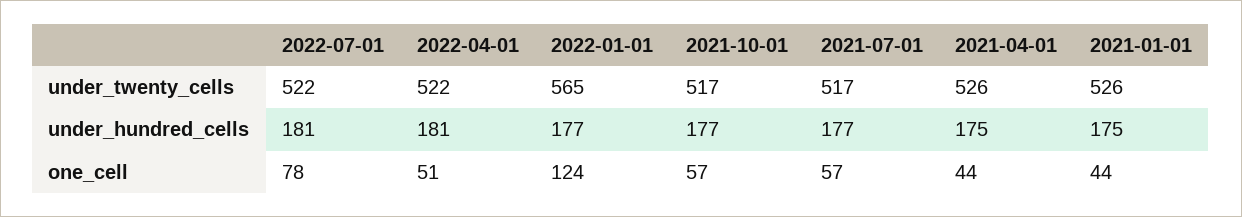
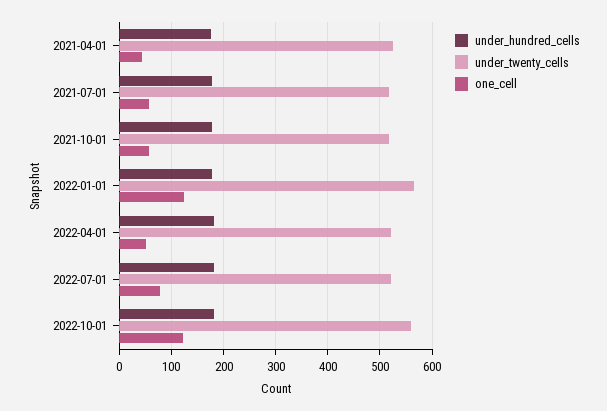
under_twenty_cells, 2021-01-01: 526 -> none
under_hundred_cells, 2021-01-01: 175 -> none
one_cell, 2021-01-01: 44 -> none
under_hundred_cells, 2022-10-01: none -> 180
under_twenty_cells, 2022-10-01: none -> 560
one_cell, 2022-10-01: none -> 120

